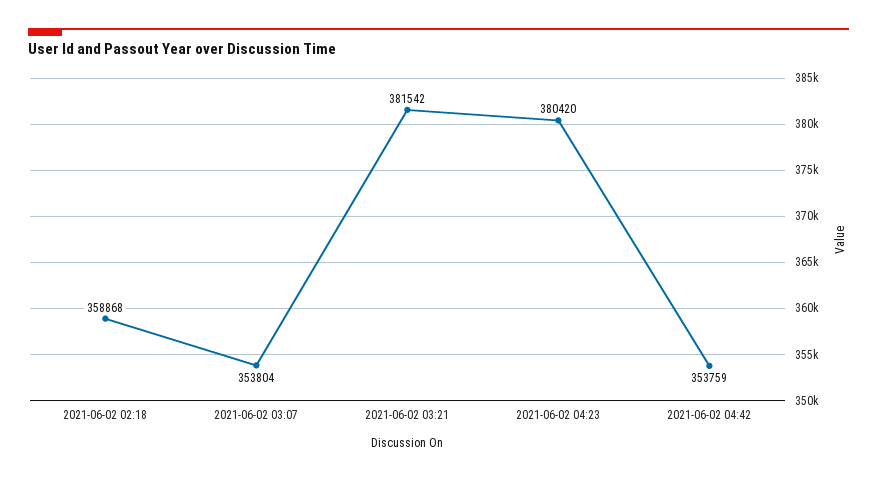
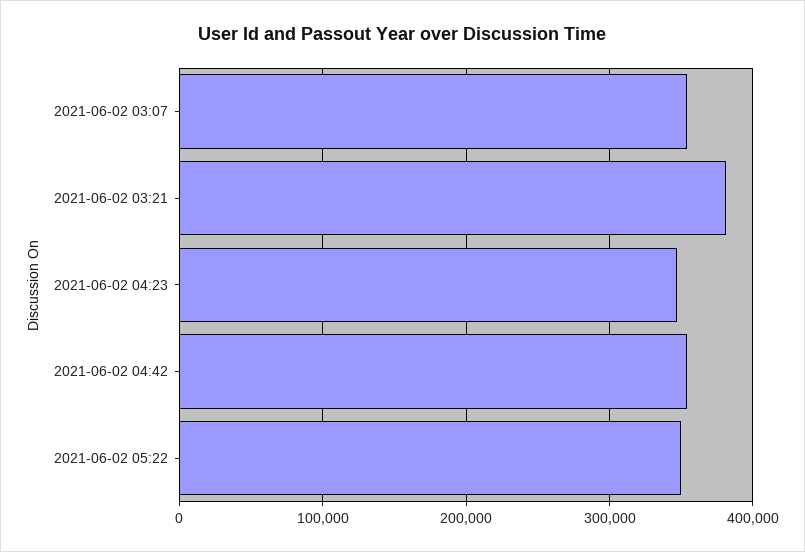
2021-06-02 02:18: 358868 -> none
2021-06-02 04:23: 380420 -> 350000
2021-06-02 05:22: none -> 350000

